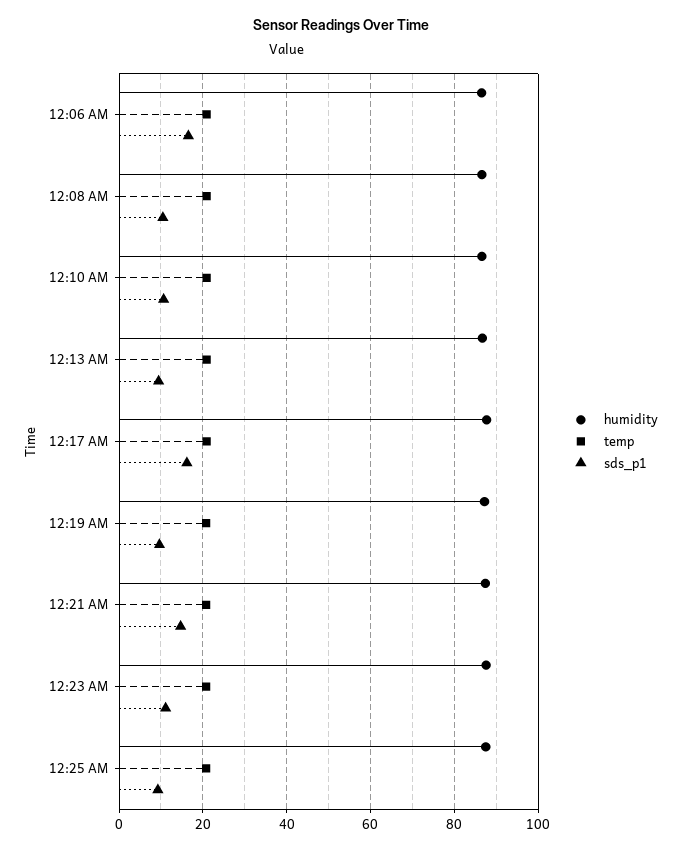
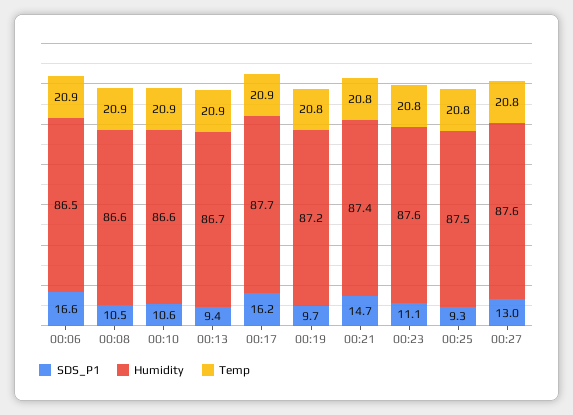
sds_p1, 00:27: none -> 13
humidity, 00:27: none -> 87.6
temp, 00:27: none -> 20.8

